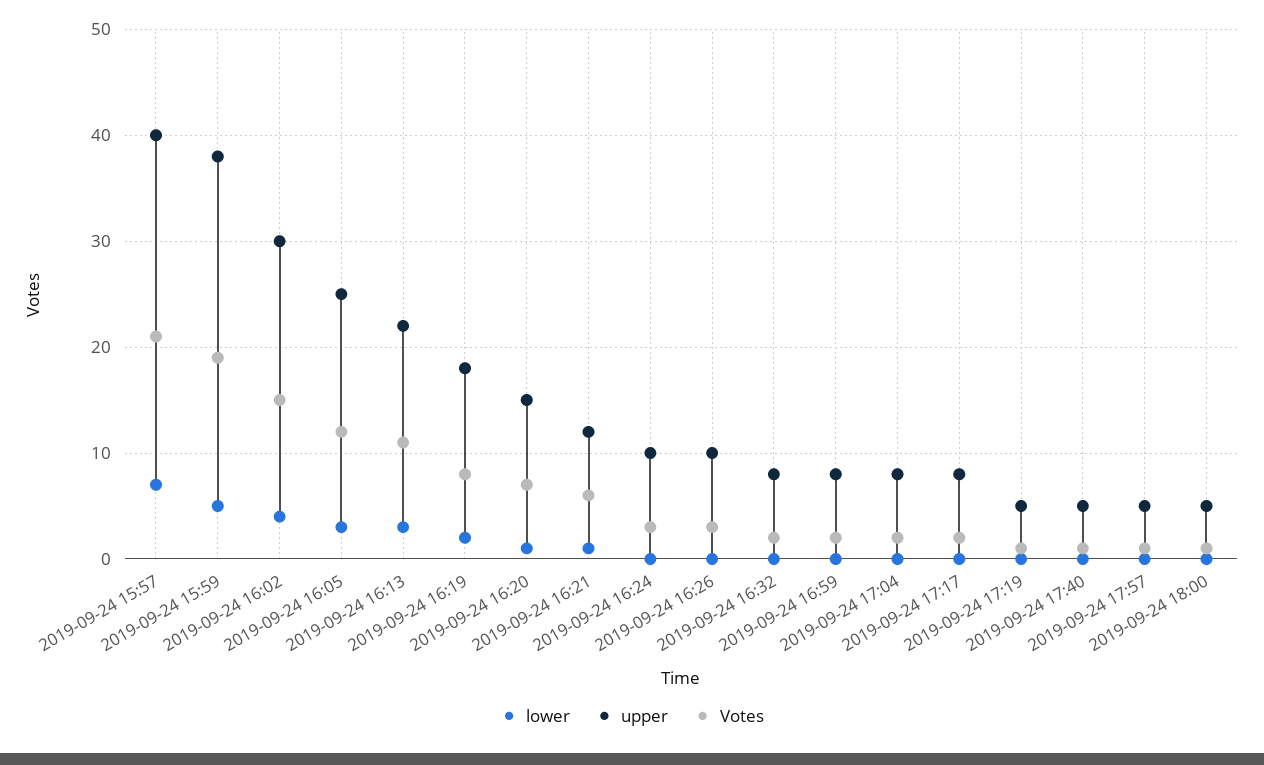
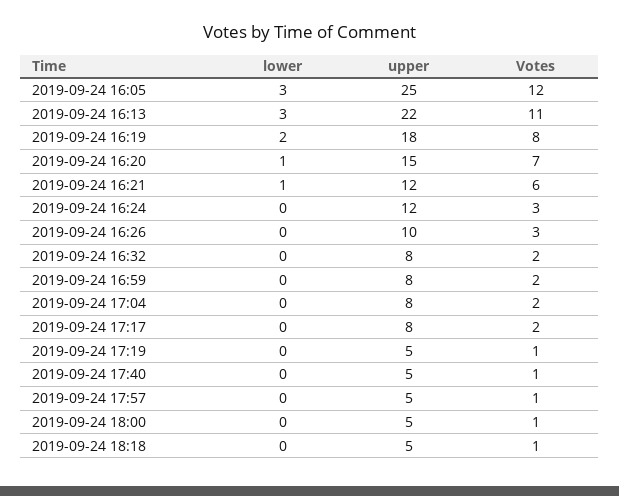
lower, 2019-09-24 15:57: 7 -> none
upper, 2019-09-24 15:57: 40 -> none
Votes, 2019-09-24 15:57: 21 -> none
lower, 2019-09-24 15:59: 5 -> none
upper, 2019-09-24 15:59: 38 -> none
Votes, 2019-09-24 15:59: 19 -> none
lower, 2019-09-24 16:02: 4 -> none
upper, 2019-09-24 16:02: 30 -> none
Votes, 2019-09-24 16:02: 15 -> none
upper, 2019-09-24 16:24: 10 -> 12
lower, 2019-09-24 18:18: none -> 0
upper, 2019-09-24 18:18: none -> 5
Votes, 2019-09-24 18:18: none -> 1

